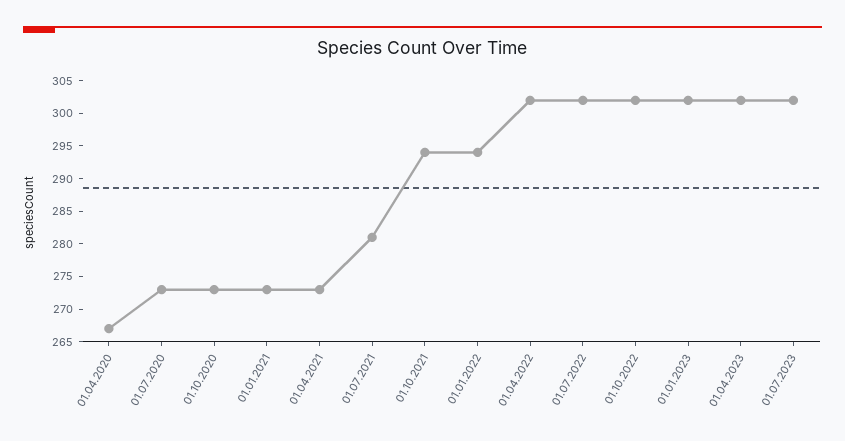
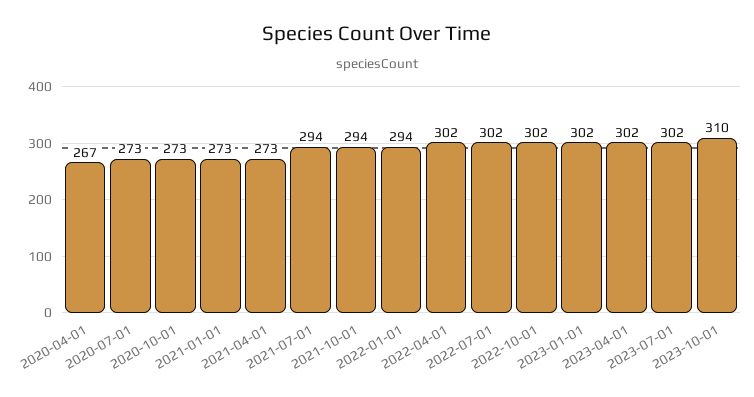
01.07.2021: 280 -> 294
2023-10-01: none -> 310

